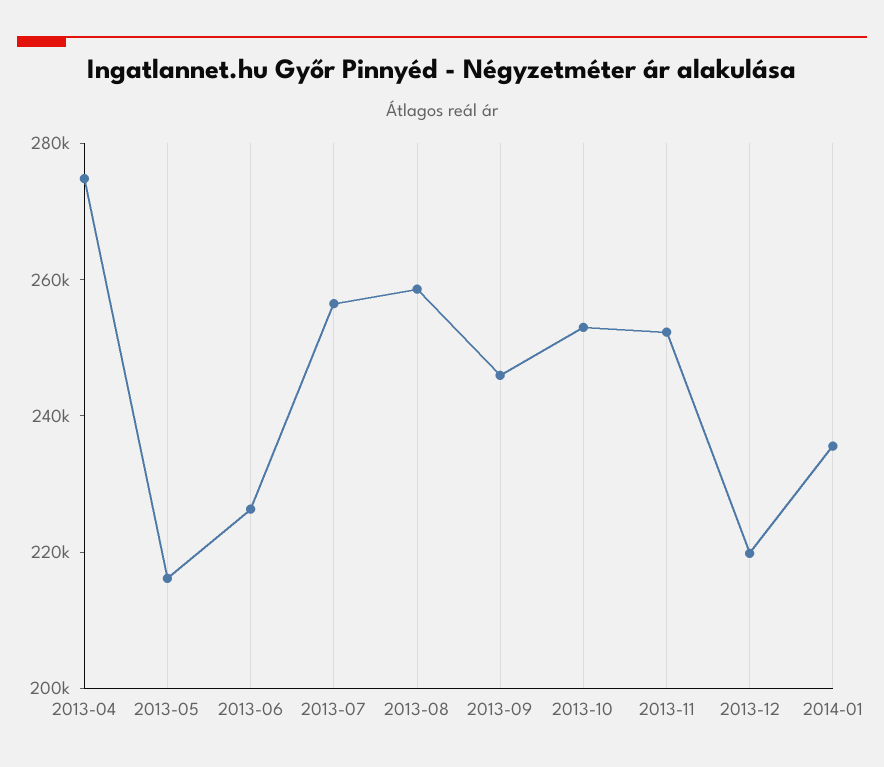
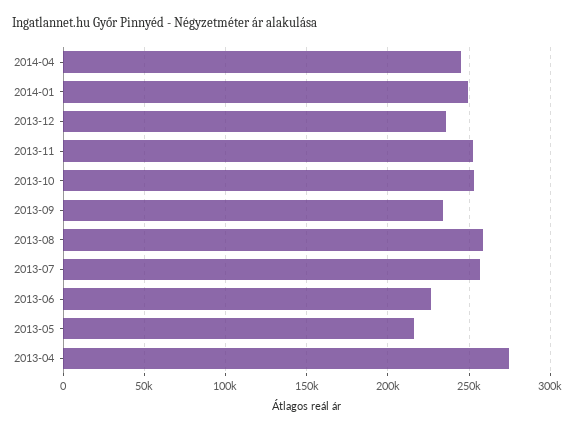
2013-09: 245000 -> 235000
2013-12: 220000 -> 235000
2014-01: 235000 -> 250000
2014-04: none -> 245000

